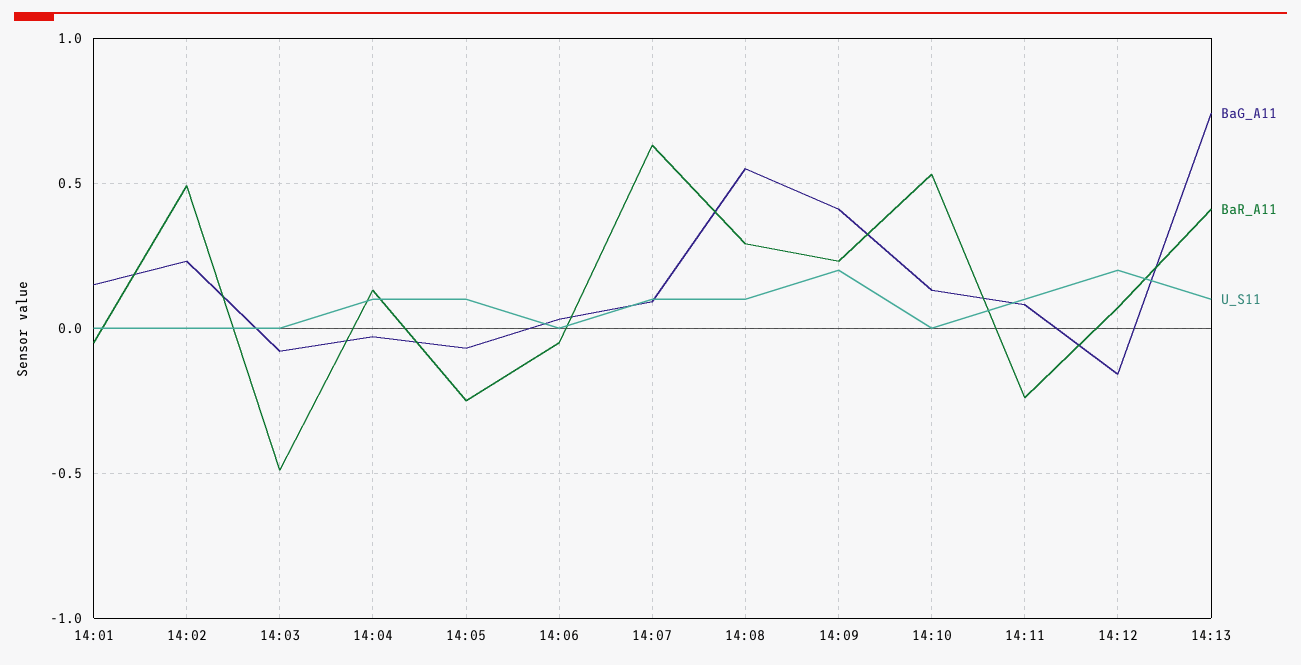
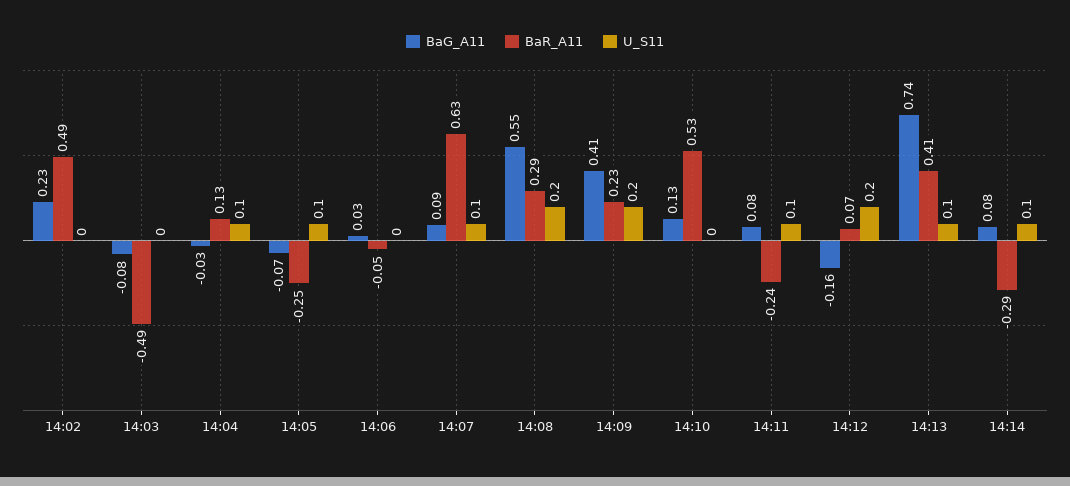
BaG_A11, 14:01: 0.15 -> none
BaR_A11, 14:01: -0.05 -> none
U_S11, 14:01: 0 -> none
U_S11, 14:08: 0.1 -> 0.2
BaG_A11, 14:14: none -> 0.08
BaR_A11, 14:14: none -> -0.29
U_S11, 14:14: none -> 0.1

